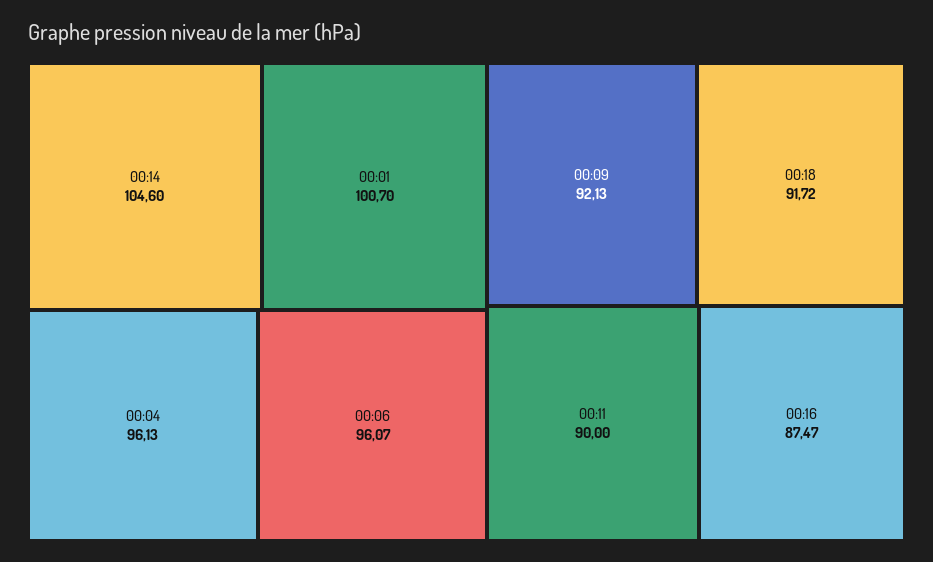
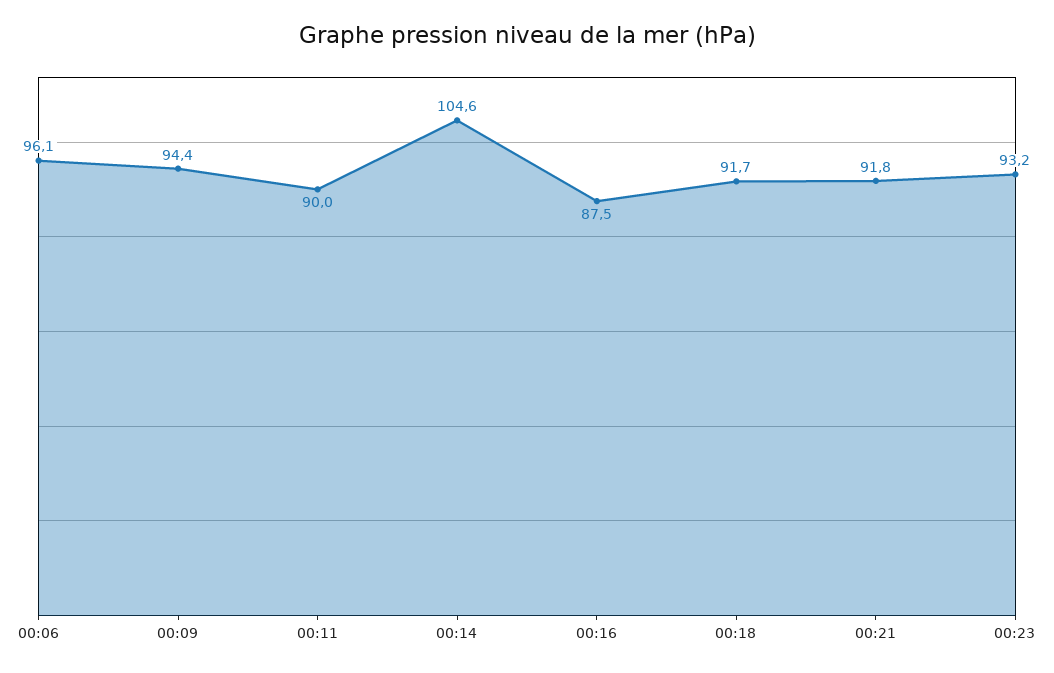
00:01: 100.7 -> none
00:04: 96.13 -> none
00:09: 92.13 -> 94.4
00:21: none -> 91.8
00:23: none -> 93.2

